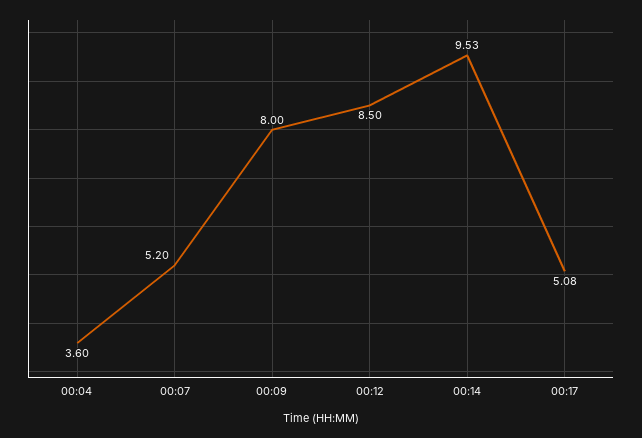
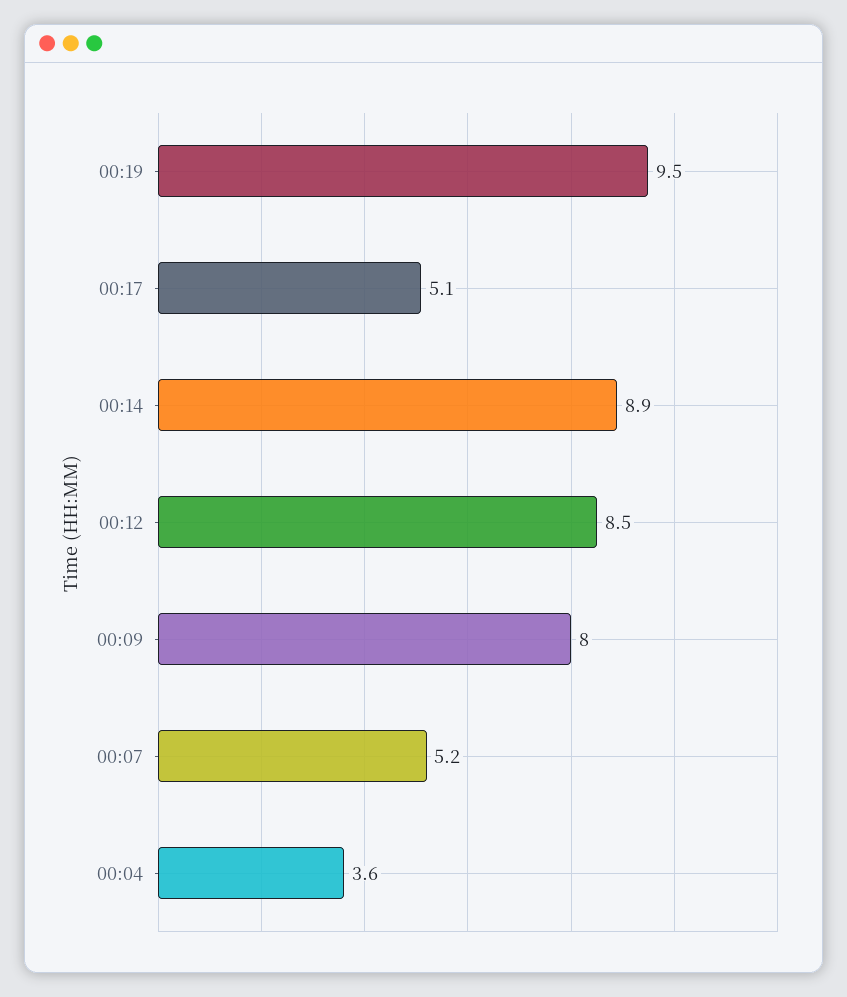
00:14: 9.53 -> 8.9
00:19: none -> 9.5

